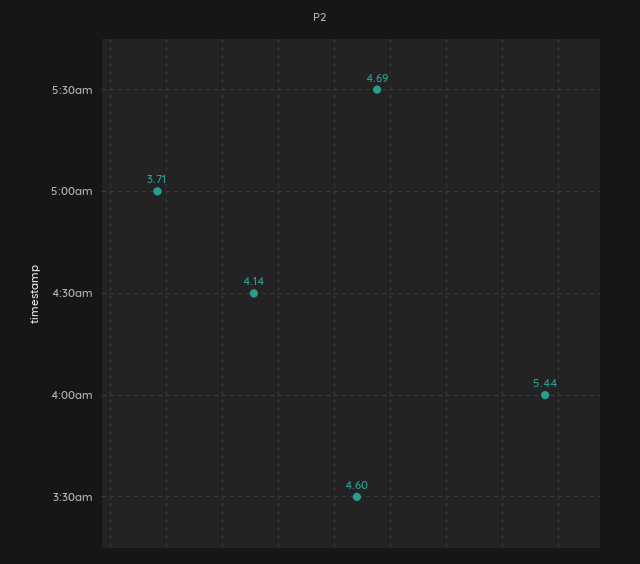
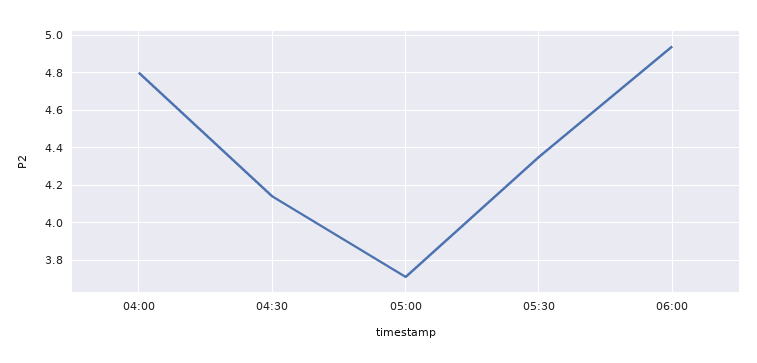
5:30am: 4.69 -> 4.35
4:00am: 5.44 -> 4.8
3:30am: 4.6 -> none
06:00: none -> 4.95

